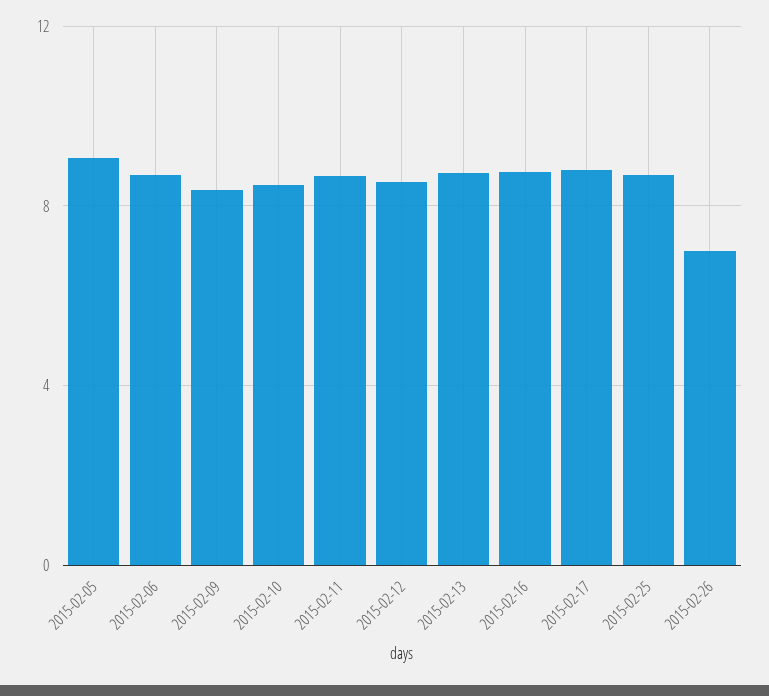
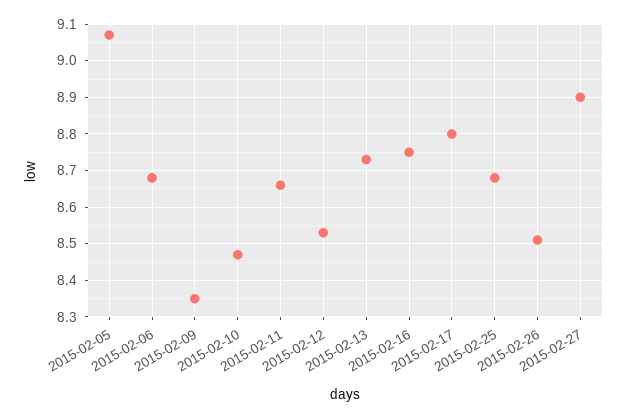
2015-02-26: 7 -> 8.5
2015-02-27: none -> 8.9

